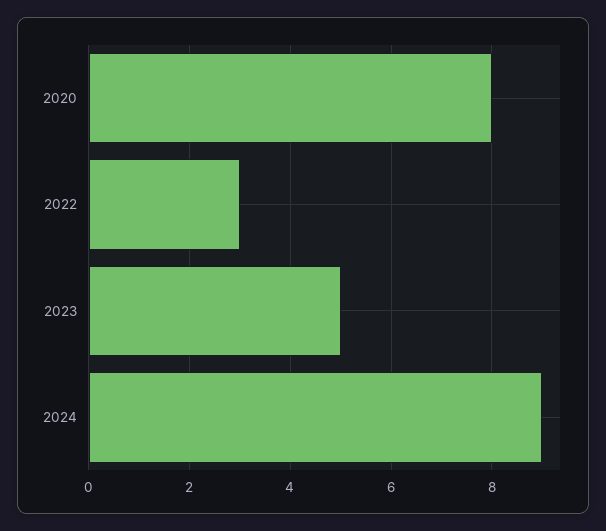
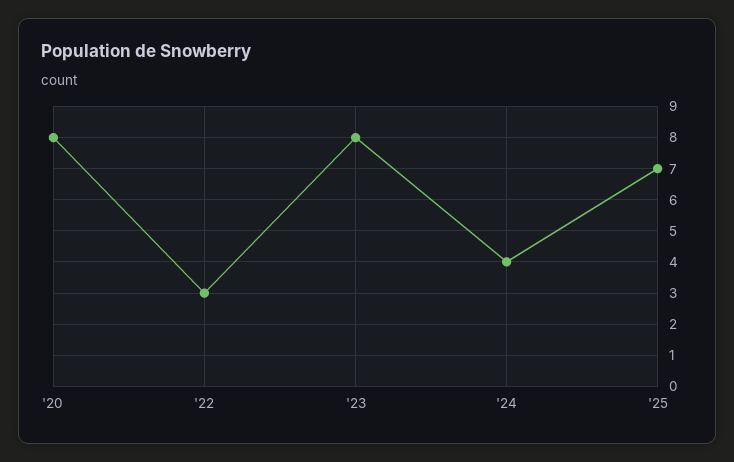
2023: 5 -> 8
2024: 9 -> 4
'25: none -> 7

